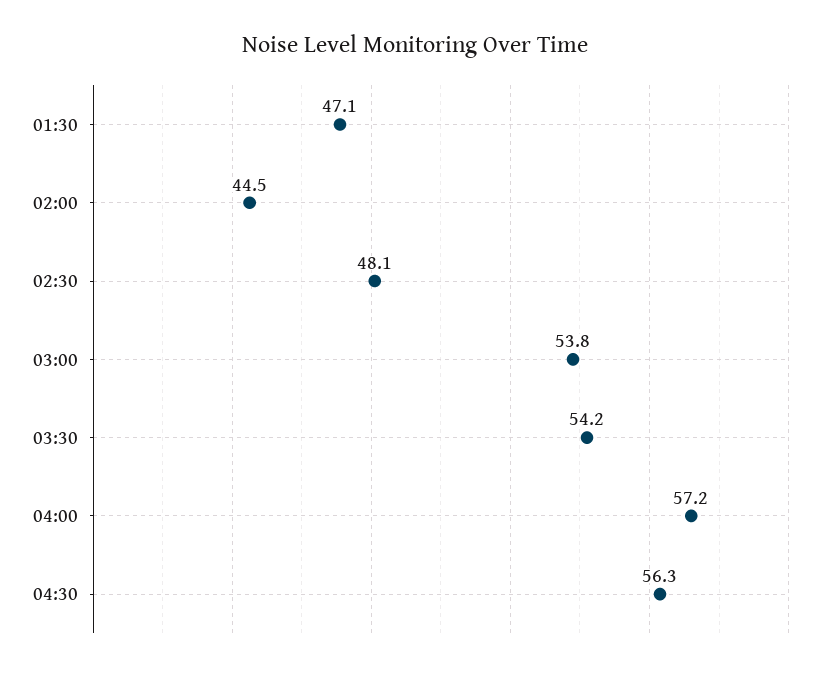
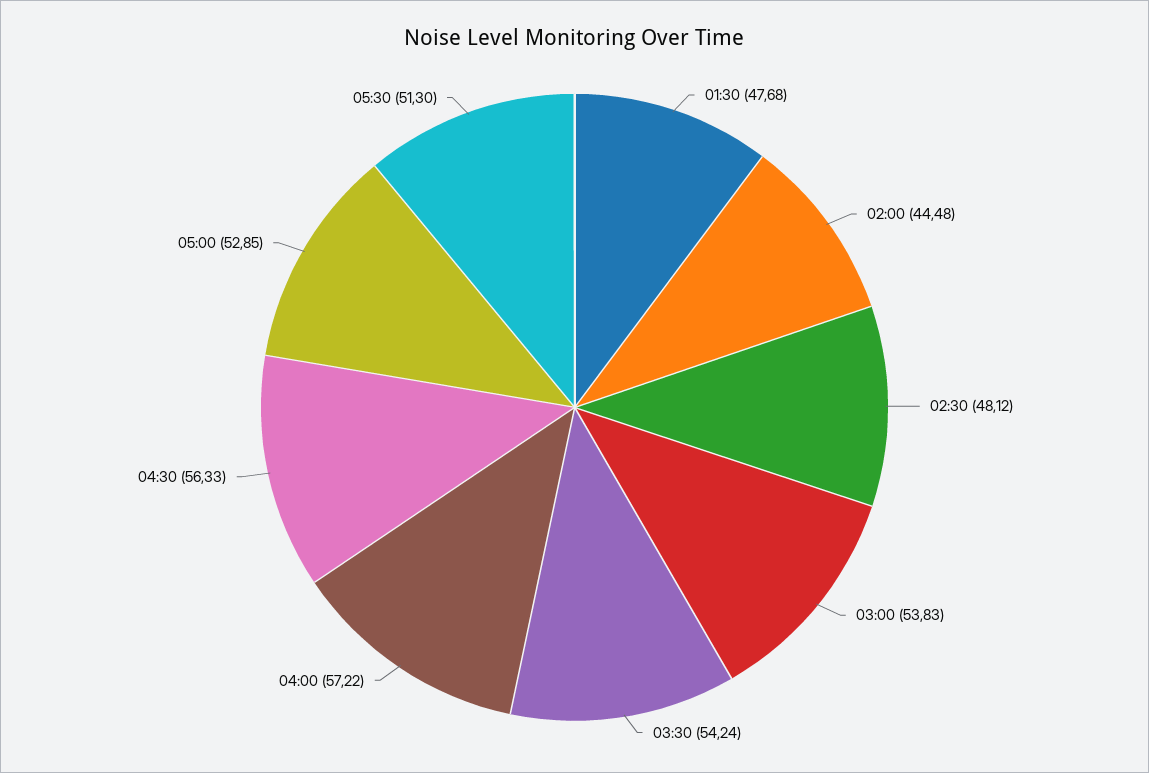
01:30: 47.1 -> 47.68
05:00: none -> 52.85
05:30: none -> 51.3

